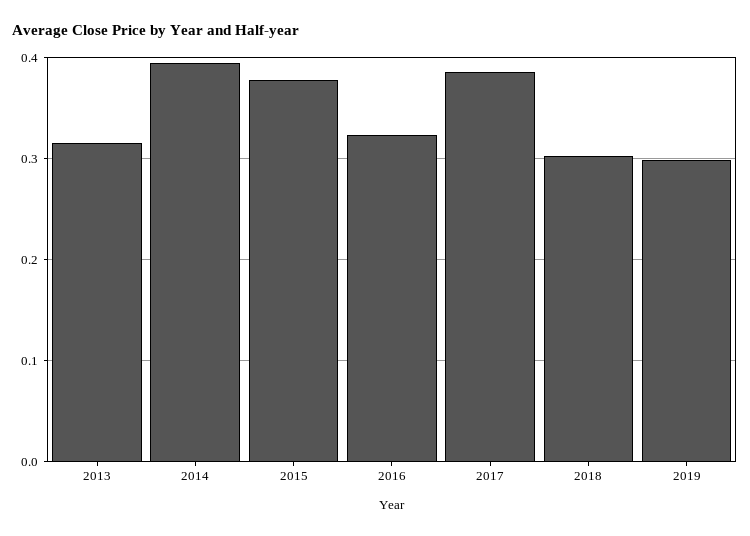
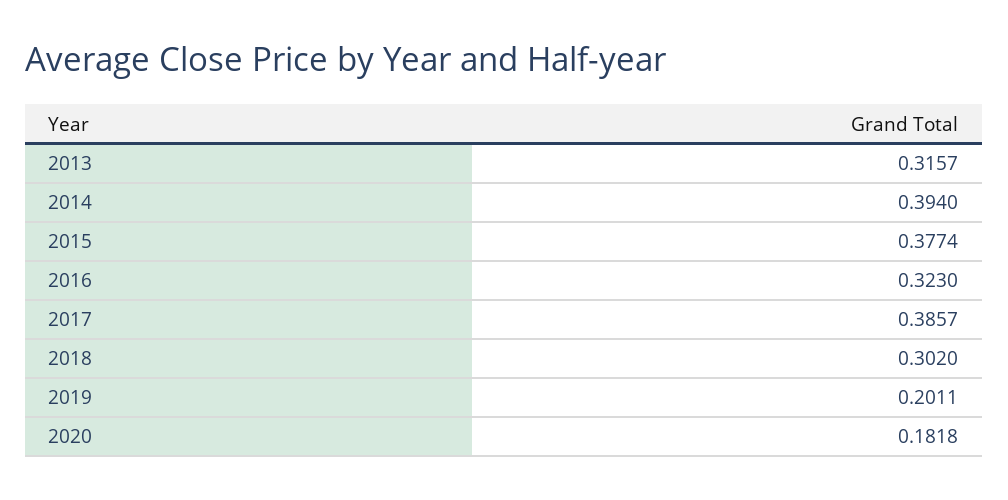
2019: 0.3 -> 0.2011
2020: none -> 0.1818

